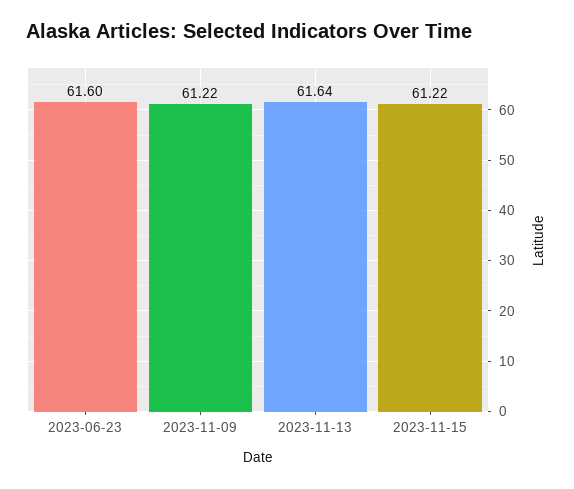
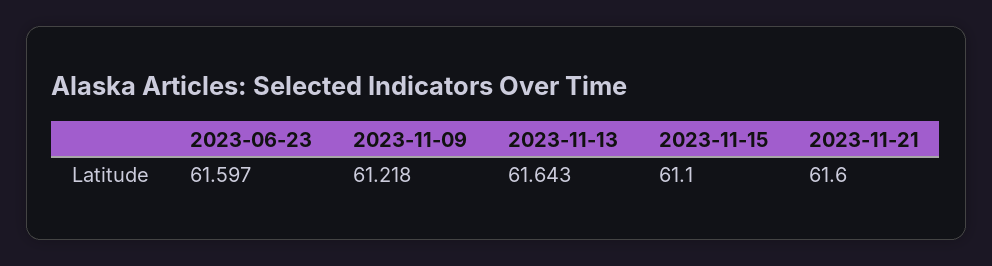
2023-11-15: 61.22 -> 61.1
2023-11-21: none -> 61.6

